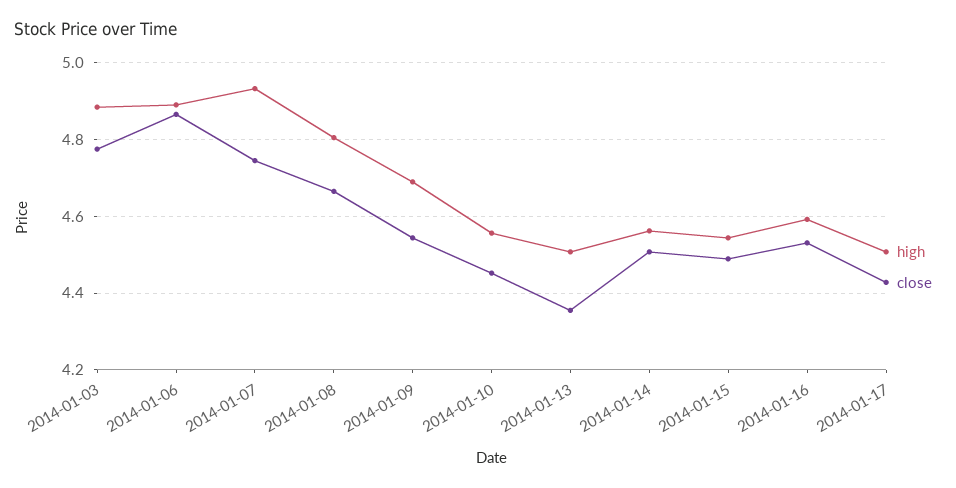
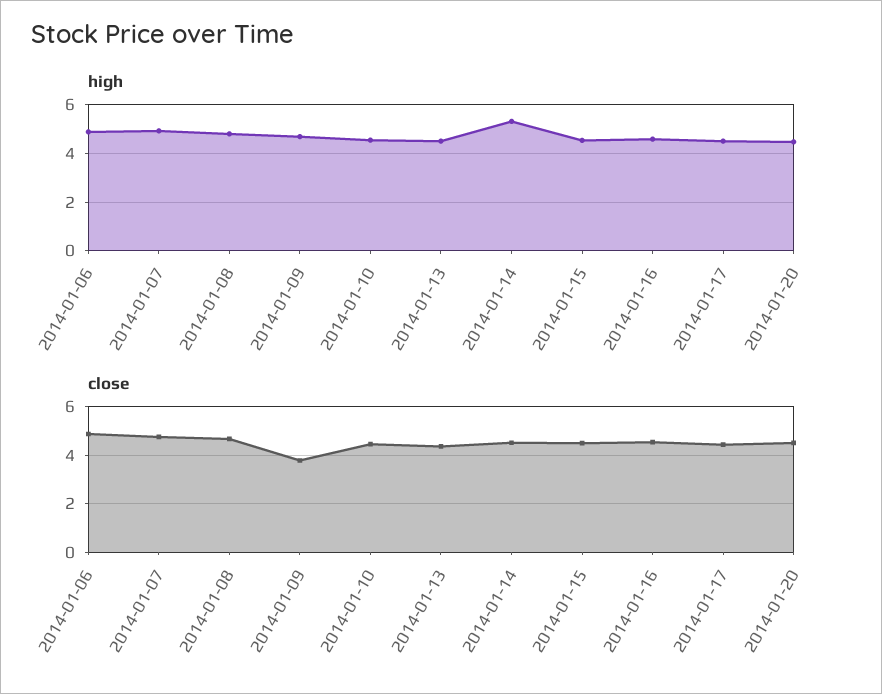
high, 2014-01-03: 4.88 -> none
close, 2014-01-03: 4.78 -> none
close, 2014-01-09: 4.54 -> 3.75
high, 2014-01-14: 4.56 -> 5.25
high, 2014-01-20: none -> 4.5
close, 2014-01-20: none -> 4.5

